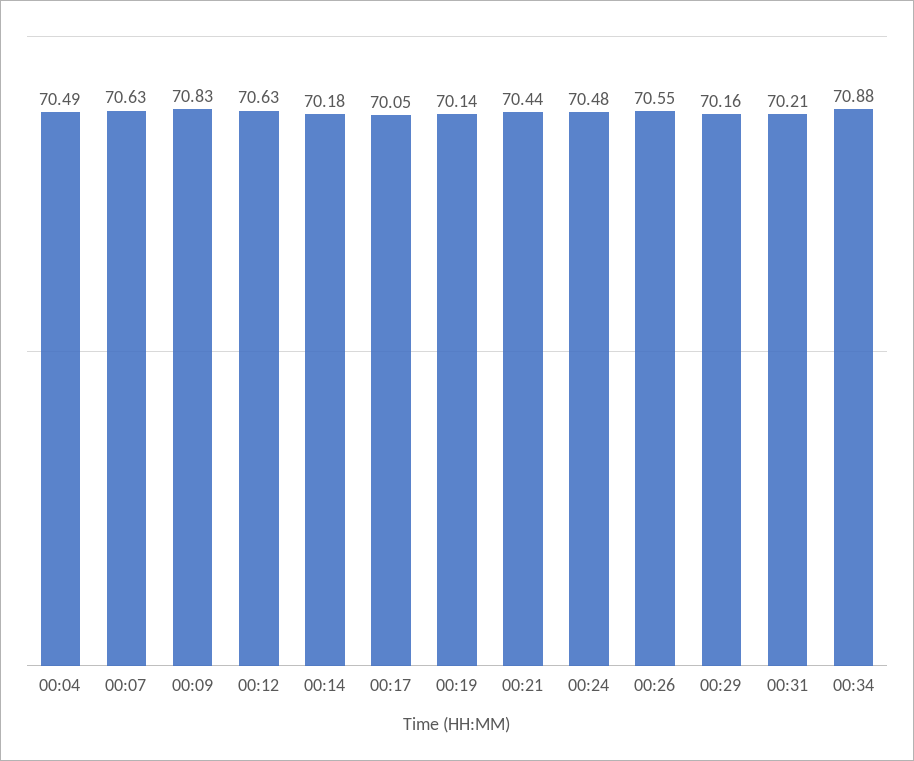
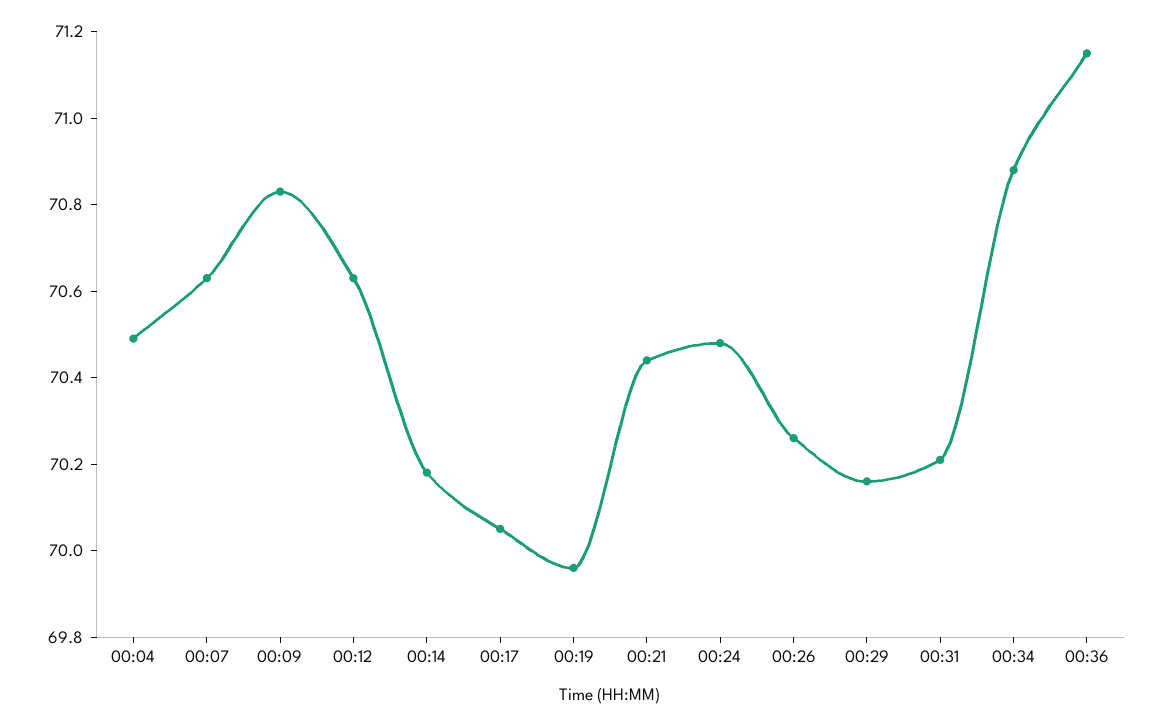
00:19: 70.14 -> 69.95
00:26: 70.55 -> 70.25
00:36: none -> 71.15

